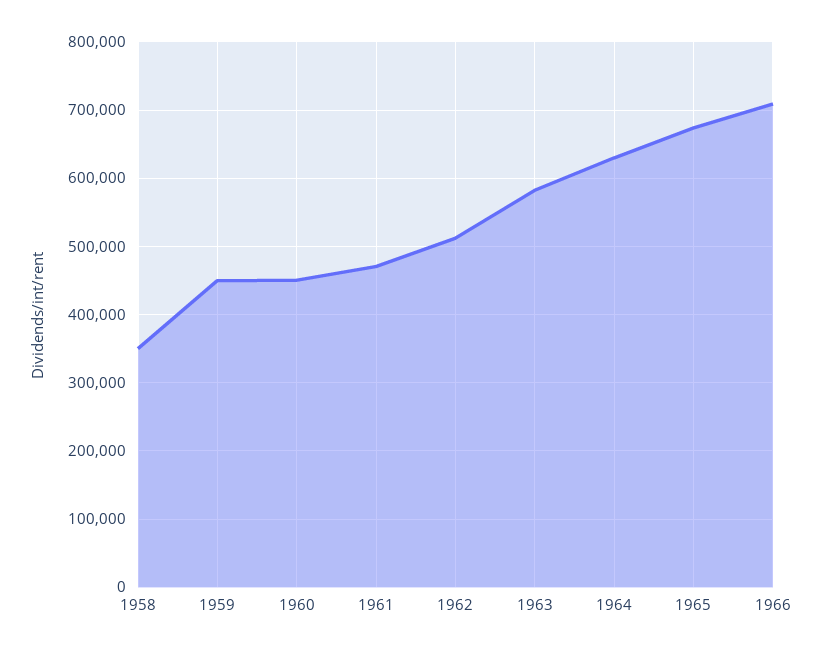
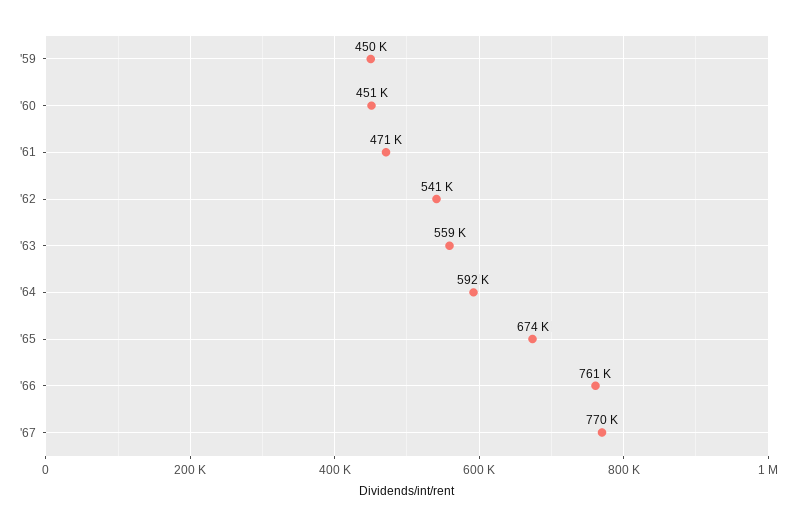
1958: 350000 -> none
1962: 510000 -> 541000
1963: 580000 -> 559000
1964: 630000 -> 592000
1966: 710000 -> 761000
'67: none -> 770000

